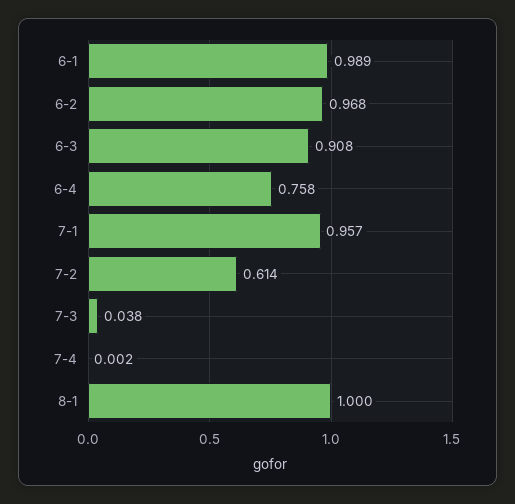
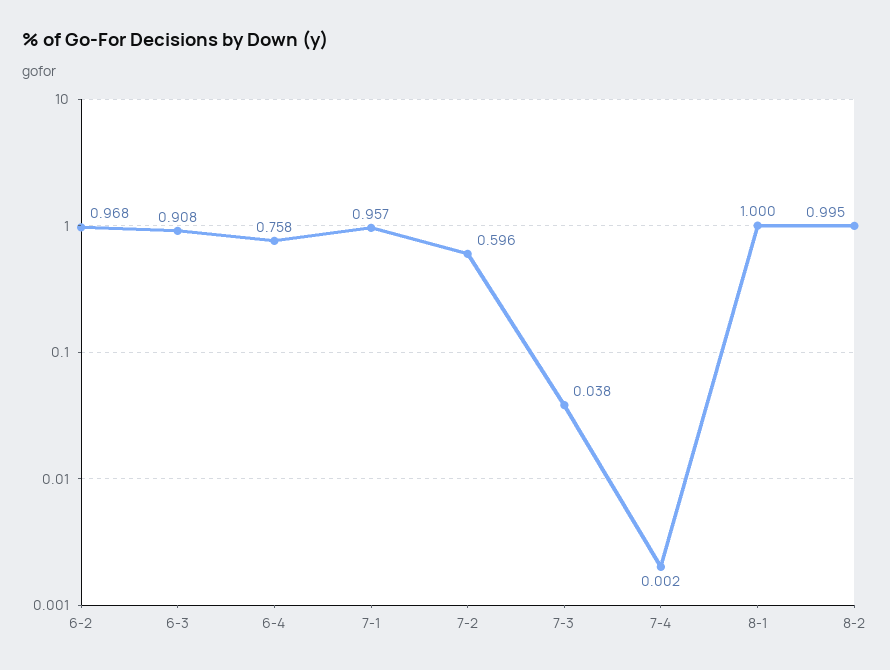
6-1: 0.989 -> none
7-2: 0.614 -> 0.596
8-2: none -> 0.995

